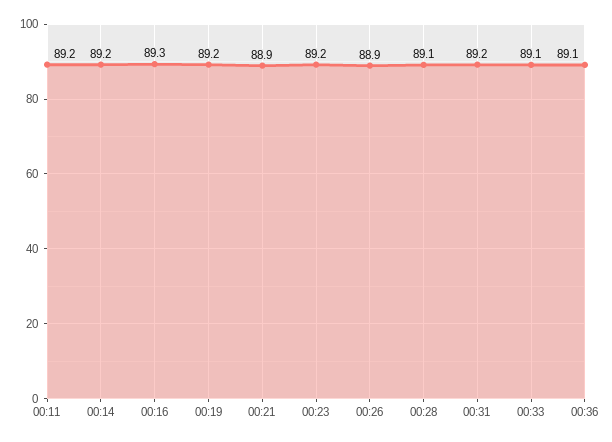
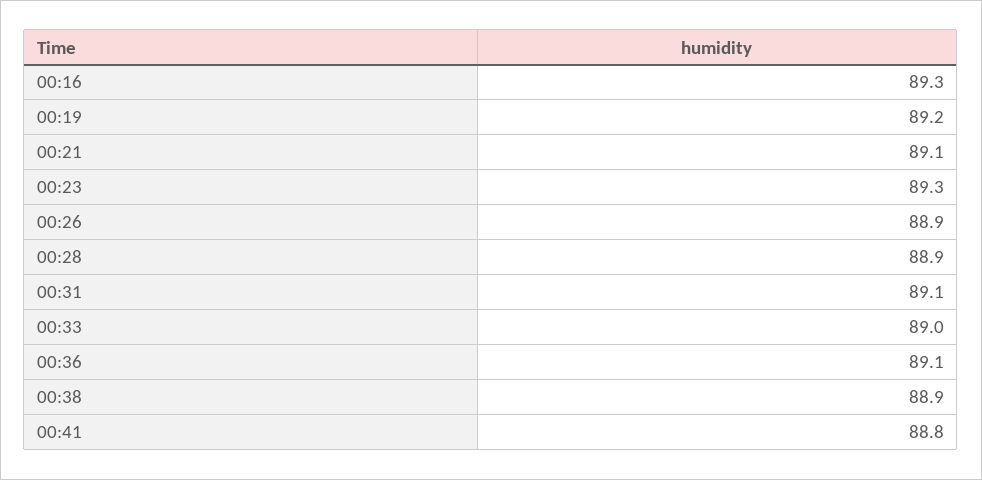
00:11: 89.2 -> none
00:14: 89.2 -> none
00:21: 88.9 -> 89.1
00:23: 89.2 -> 89.3
00:28: 89.1 -> 88.9
00:31: 89.2 -> 89.1
00:33: 89.1 -> 89
00:38: none -> 88.9
00:41: none -> 88.8

